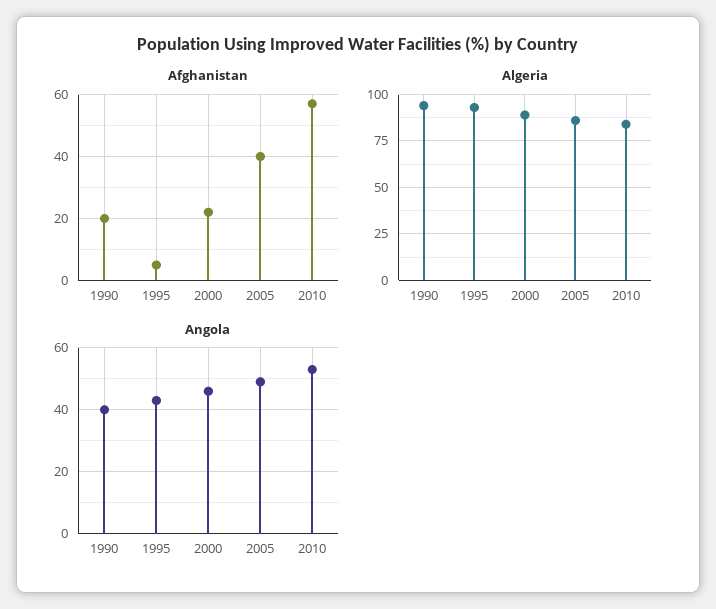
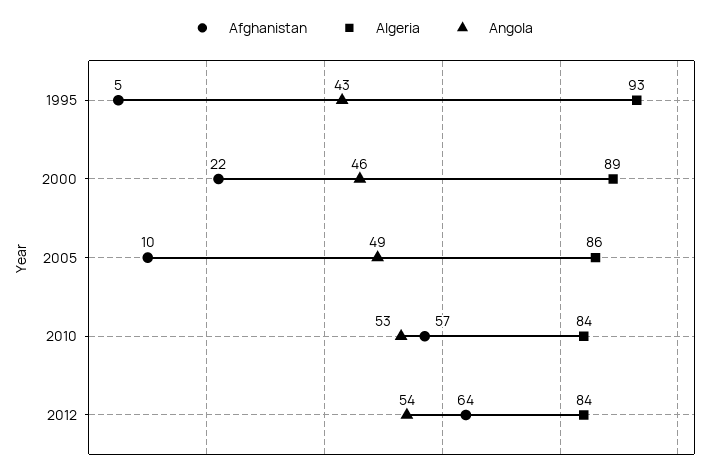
Afghanistan, 1990: 20 -> none
Afghanistan, 2005: 40 -> 10
Algeria, 1990: 95 -> none
Angola, 1990: 40 -> none
Afghanistan, 2012: none -> 64
Algeria, 2012: none -> 84
Angola, 2012: none -> 54

